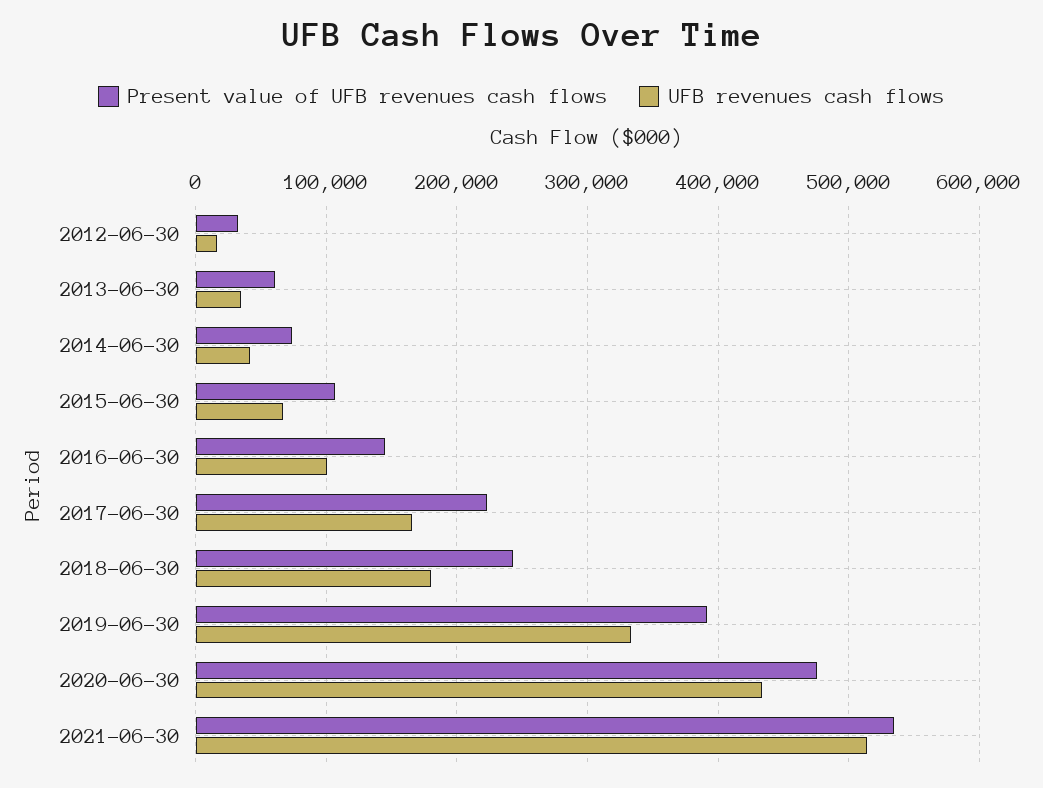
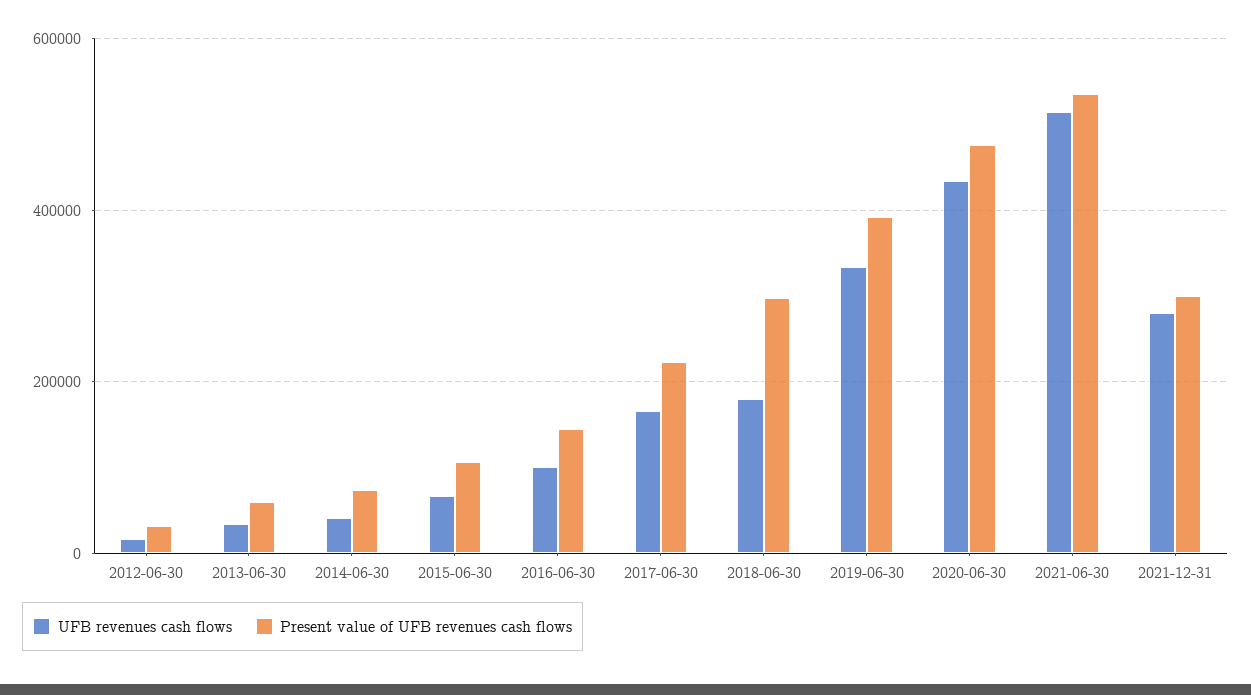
Present value of UFB revenues cash flows, 2018-06-30: 240000 -> 300000
UFB revenues cash flows, 2021-12-31: none -> 280000
Present value of UFB revenues cash flows, 2021-12-31: none -> 300000

